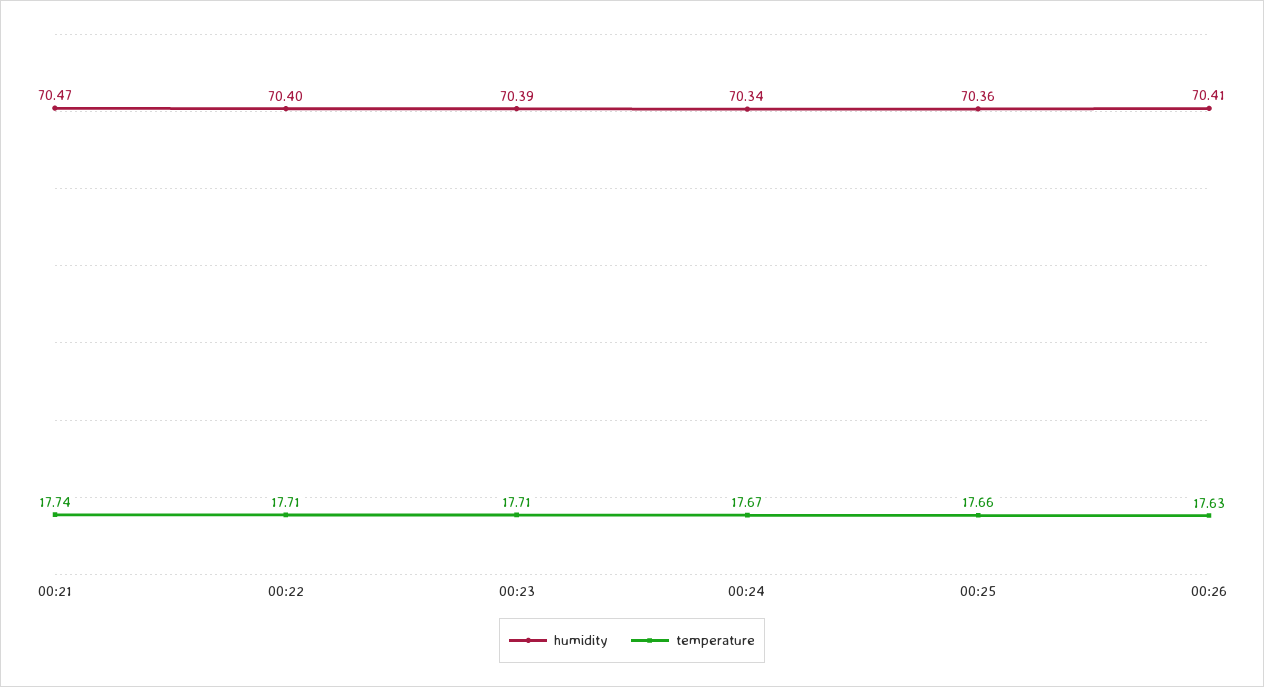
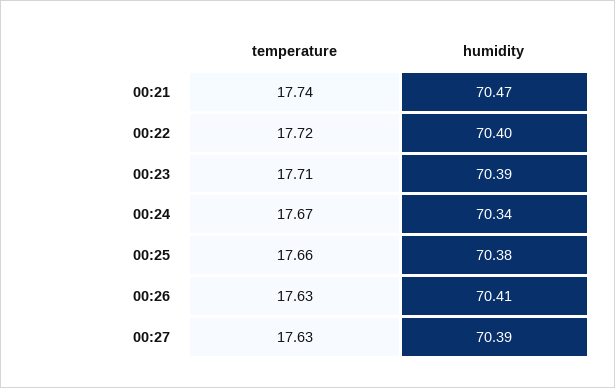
temperature, 00:22: 17.71 -> 17.72
humidity, 00:25: 70.36 -> 70.38
temperature, 00:27: none -> 17.63
humidity, 00:27: none -> 70.39

